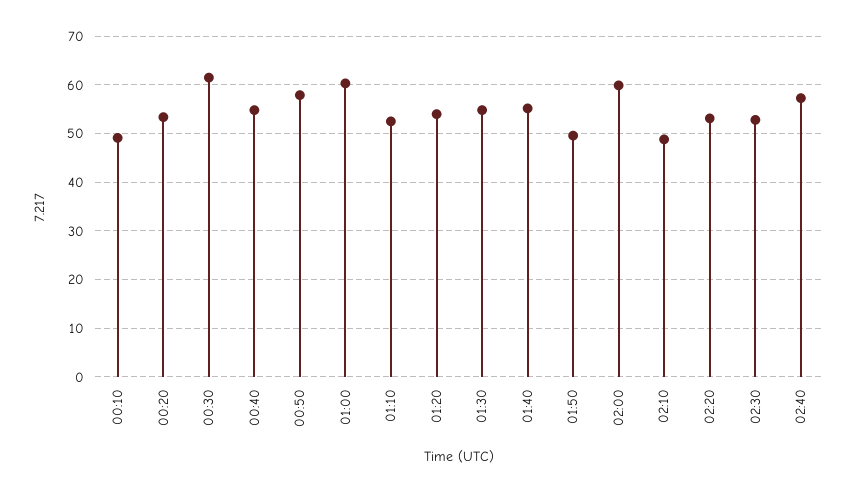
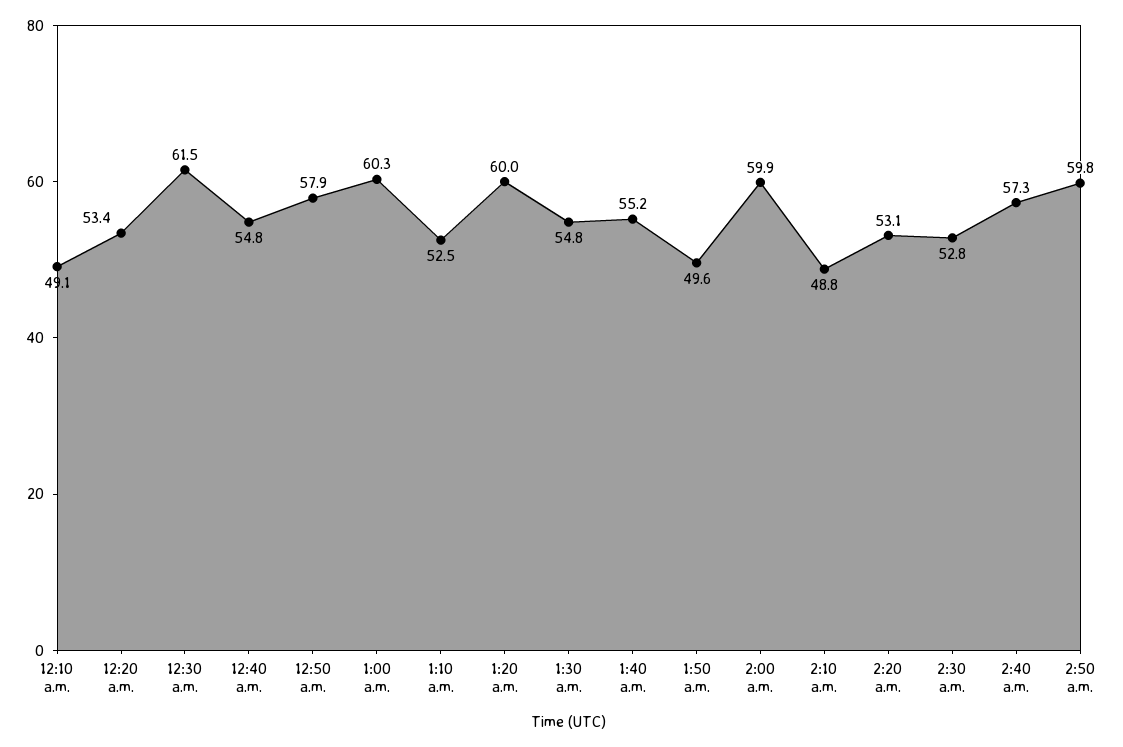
01:20: 54 -> 60
2:50 a.m.: none -> 59.8

